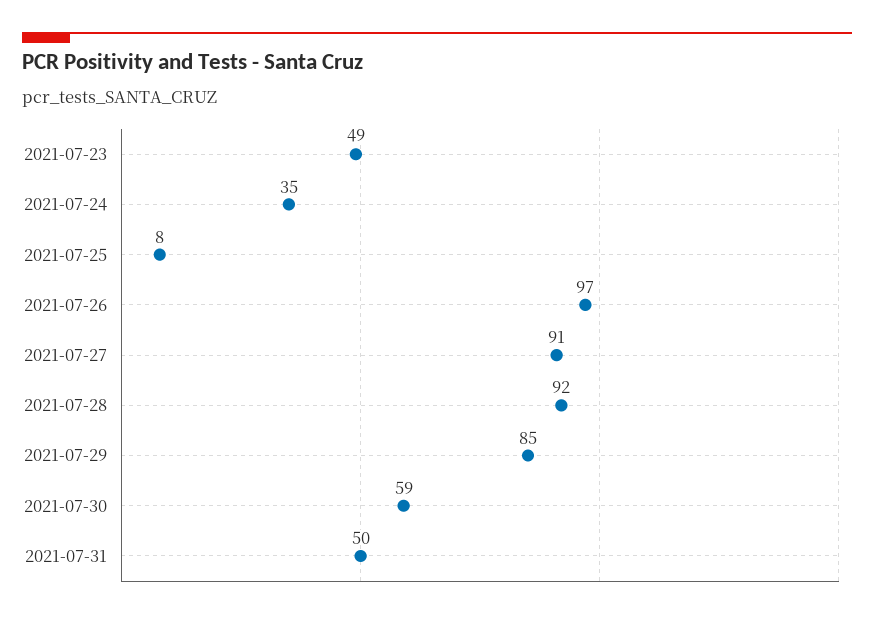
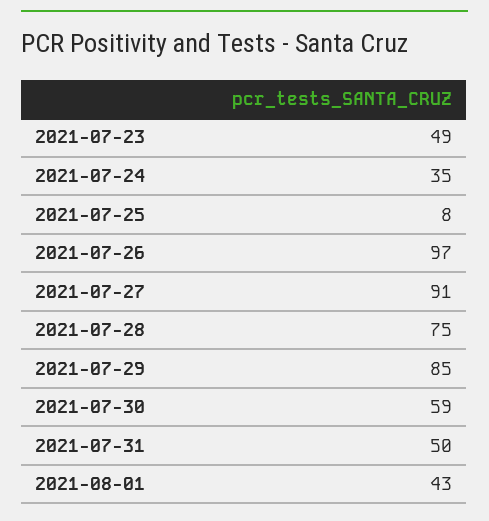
2021-07-28: 92 -> 75
2021-08-01: none -> 43

